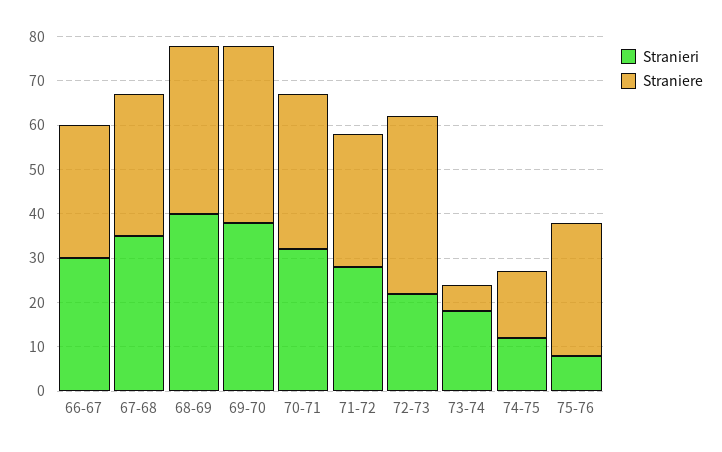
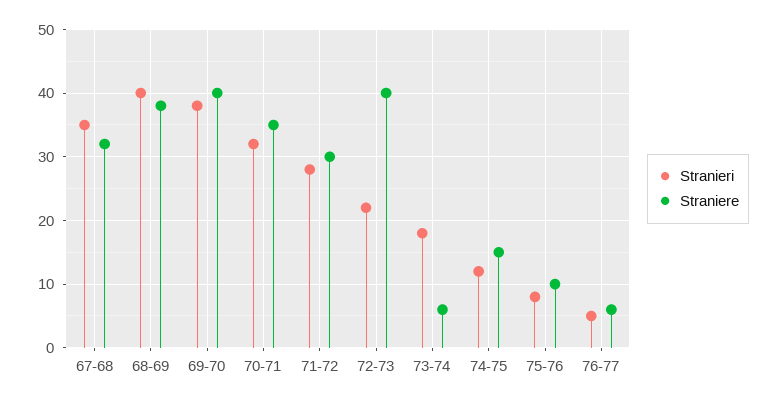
Stranieri, 66-67: 30 -> none
Straniere, 66-67: 30 -> none
Straniere, 75-76: 30 -> 10
Stranieri, 76-77: none -> 5
Straniere, 76-77: none -> 6

